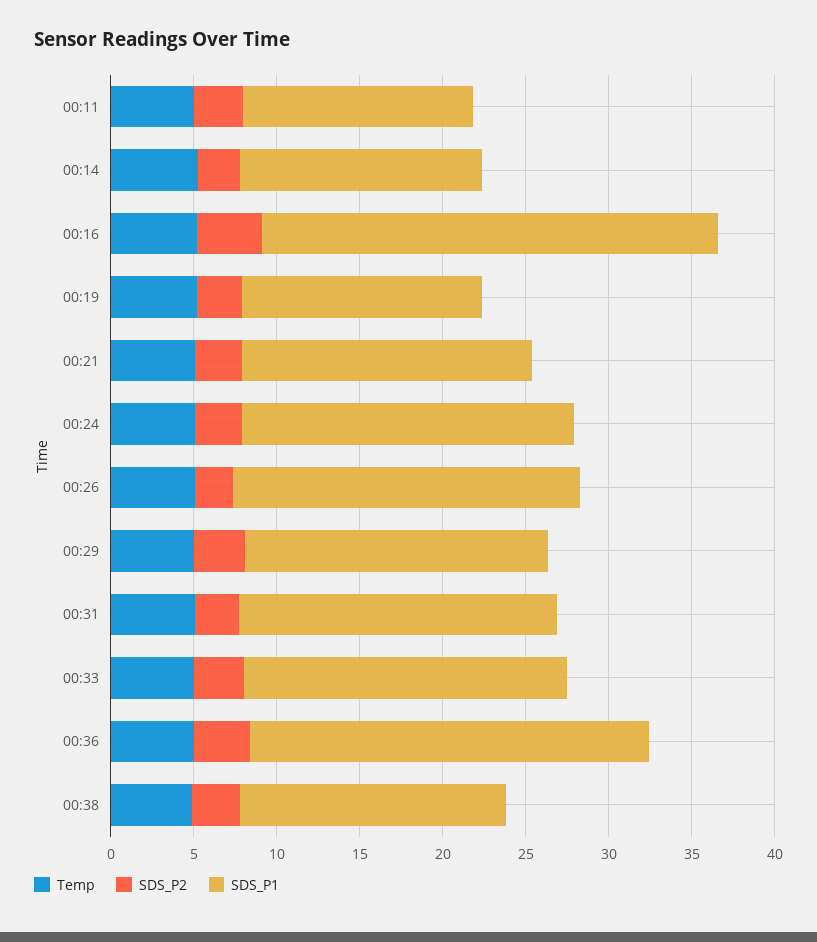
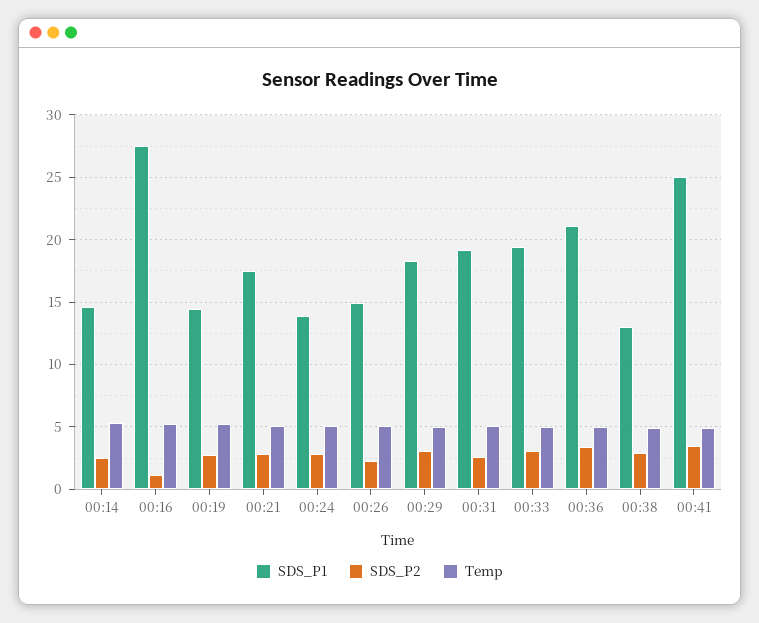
Temp, 00:11: 5 -> none
SDS_P2, 00:11: 3 -> none
SDS_P1, 00:11: 14 -> none
SDS_P2, 00:16: 4 -> 1
SDS_P1, 00:24: 20 -> 14
SDS_P1, 00:26: 21 -> 15
SDS_P1, 00:36: 24 -> 21
SDS_P1, 00:38: 16 -> 13
SDS_P1, 00:41: none -> 25
SDS_P2, 00:41: none -> 3.5
Temp, 00:41: none -> 5

